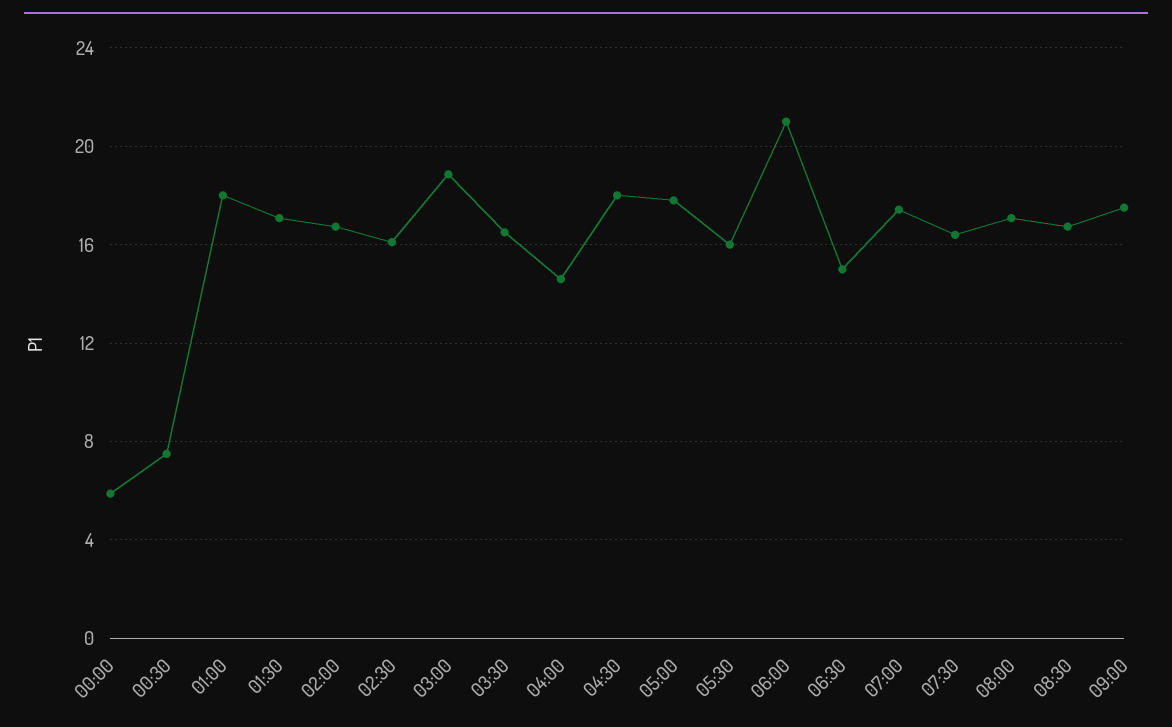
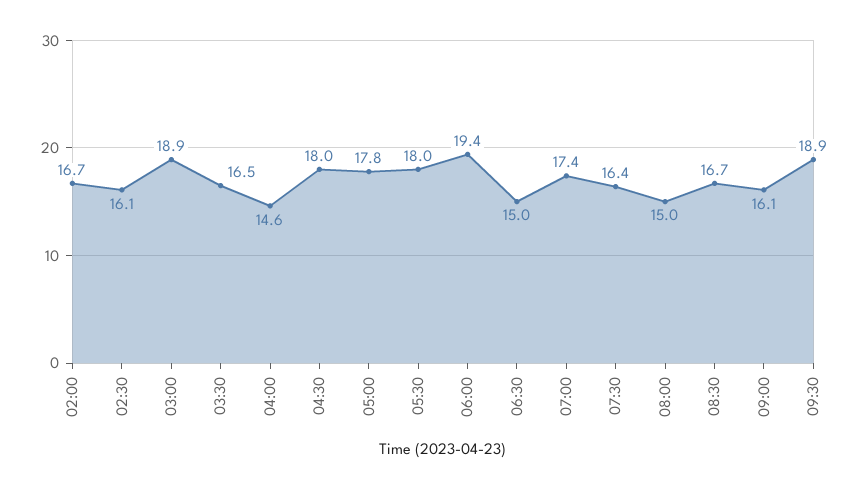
00:00: 6 -> none
00:30: 7.5 -> none
01:00: 18 -> none
01:30: 17 -> none
05:30: 16 -> 18
06:00: 21 -> 19.4
08:00: 17 -> 15
09:00: 17.5 -> 16.1
09:30: none -> 18.9

